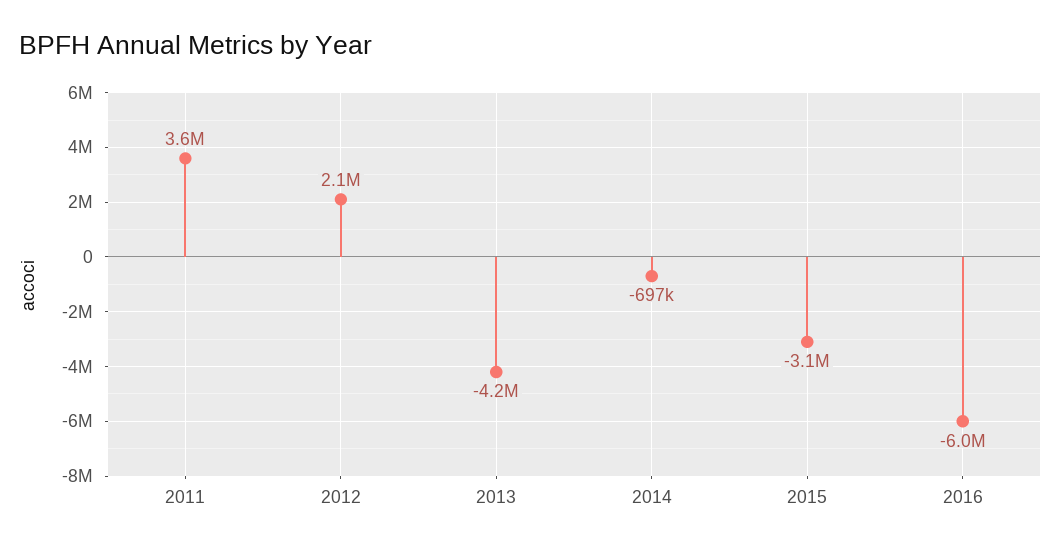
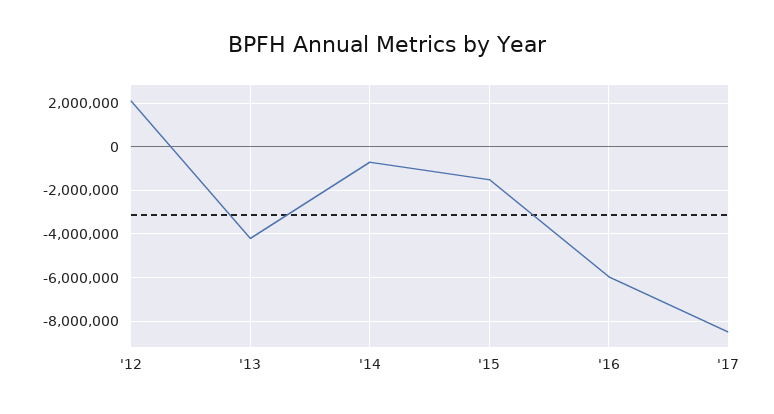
2011: 3600000 -> none
2015: -3100000 -> -1500000
'17: none -> -8500000

